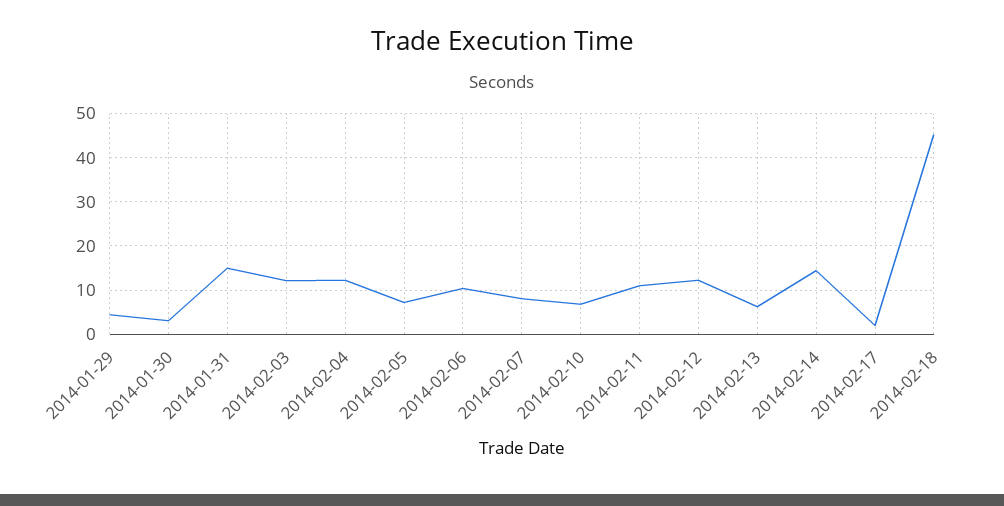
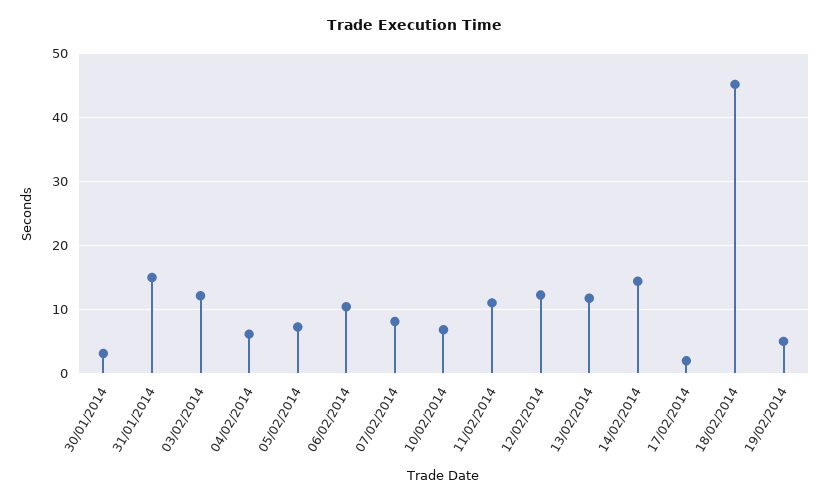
2014-01-29: 4 -> none
2014-02-04: 12 -> 6
2014-02-13: 6 -> 12
19/02/2014: none -> 5

